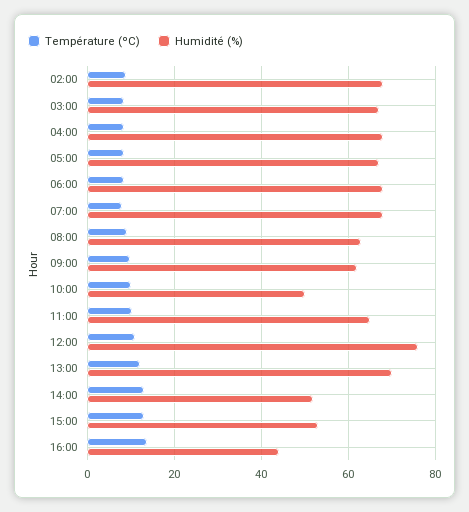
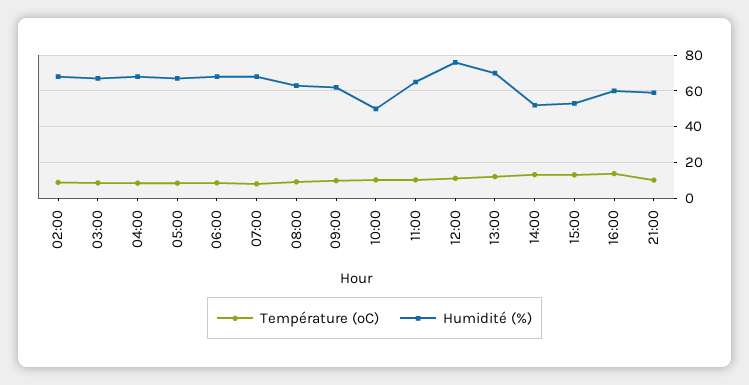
Humidité (%), 16:00: 44 -> 60
Température (ºC), 21:00: none -> 10
Humidité (%), 21:00: none -> 60

